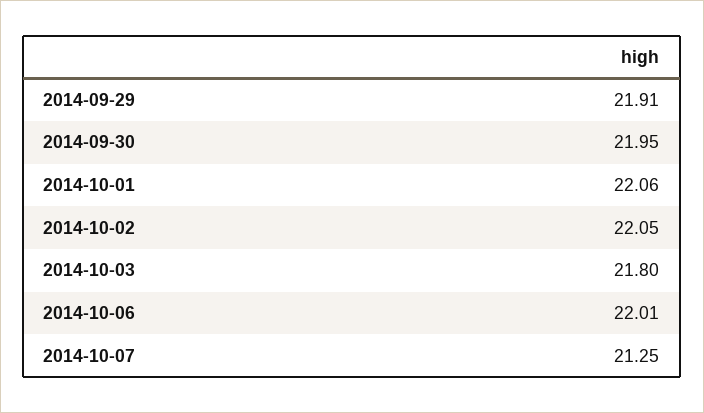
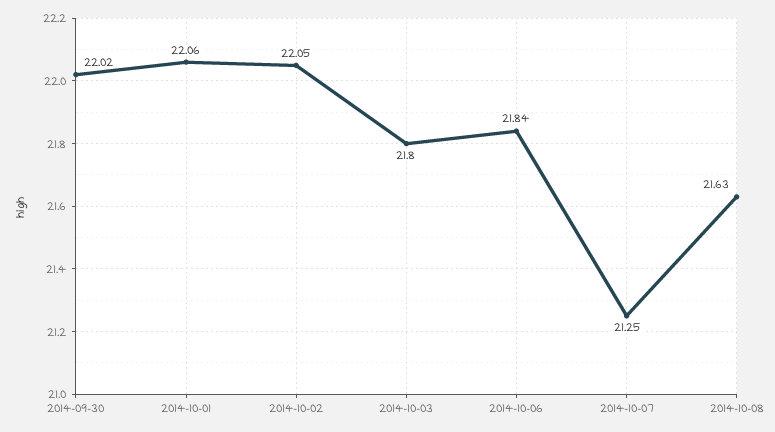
2014-09-29: 21.91 -> none
2014-09-30: 21.95 -> 22.02
2014-10-06: 22.01 -> 21.84
2014-10-08: none -> 21.63

